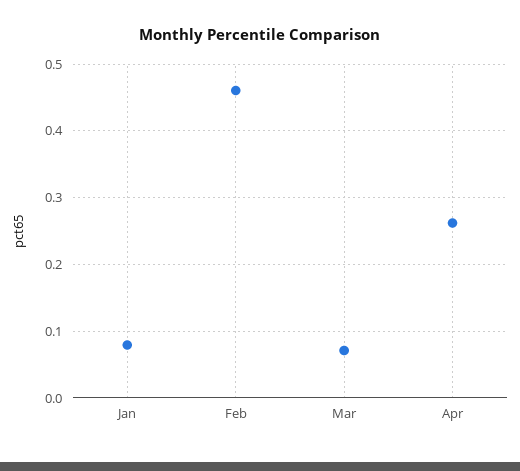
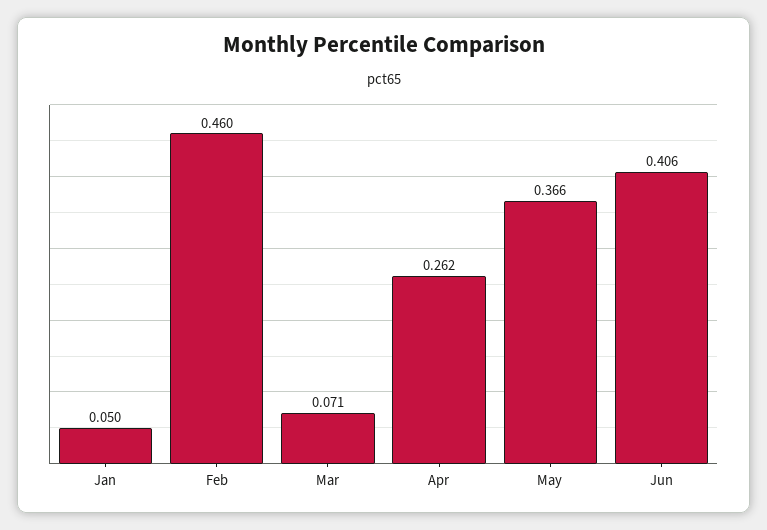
Jan: 0.08 -> 0.05
May: none -> 0.366
Jun: none -> 0.406

